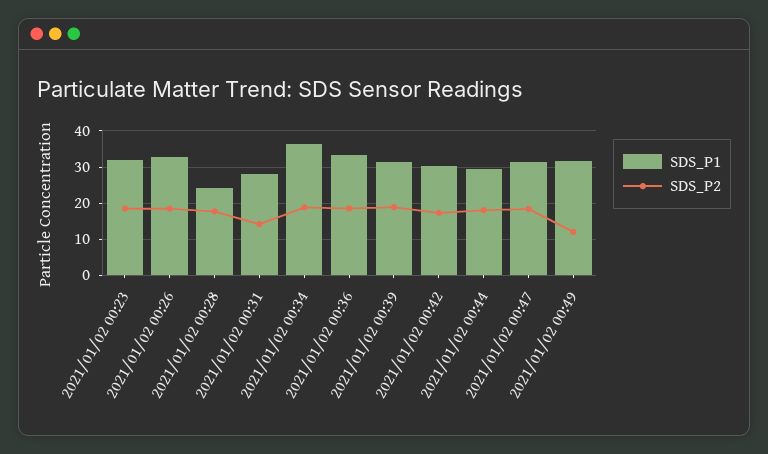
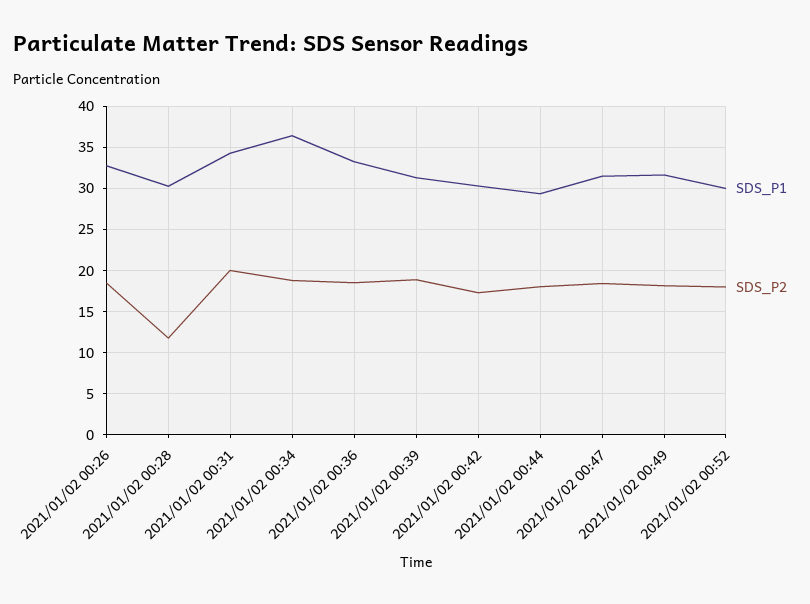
SDS_P1, 2021/01/02 00:23: 32 -> none
SDS_P2, 2021/01/02 00:23: 18 -> none
SDS_P1, 2021/01/02 00:28: 24 -> 30
SDS_P2, 2021/01/02 00:28: 18 -> 12
SDS_P1, 2021/01/02 00:31: 28 -> 34
SDS_P2, 2021/01/02 00:31: 14 -> 20
SDS_P2, 2021/01/02 00:49: 12 -> 18
SDS_P1, 2021/01/02 00:52: none -> 30
SDS_P2, 2021/01/02 00:52: none -> 18

